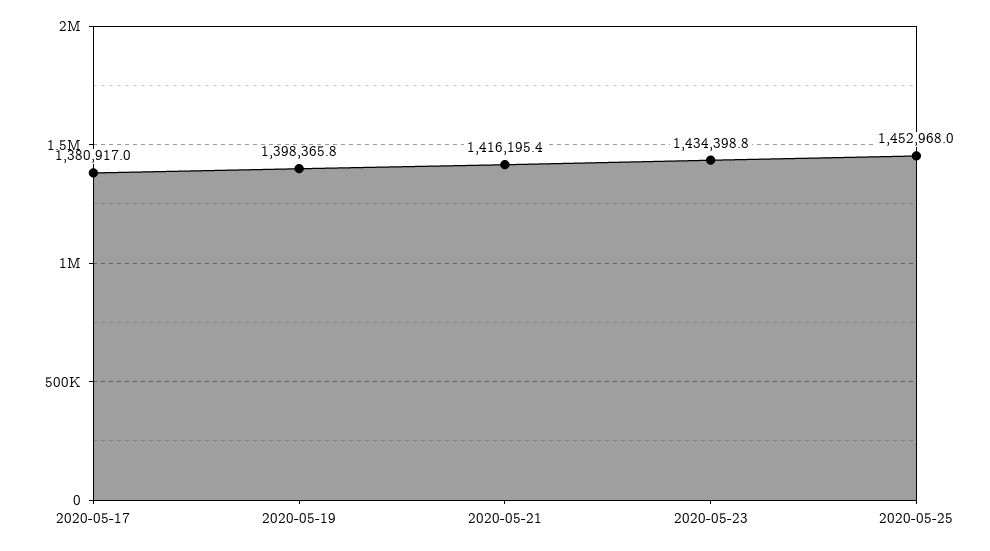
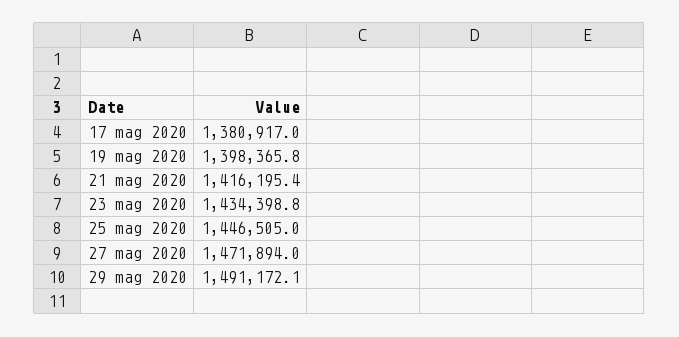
2020-05-25: 1452968 -> 1446505
27 mag 2020: none -> 1471894
29 mag 2020: none -> 1491172.1

